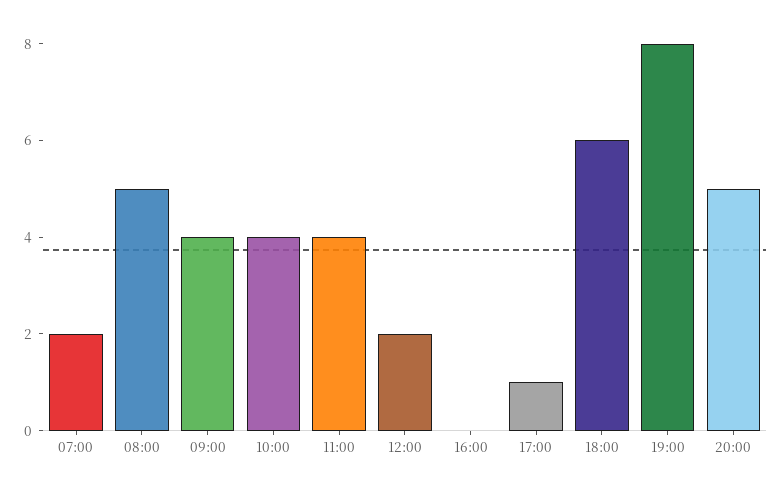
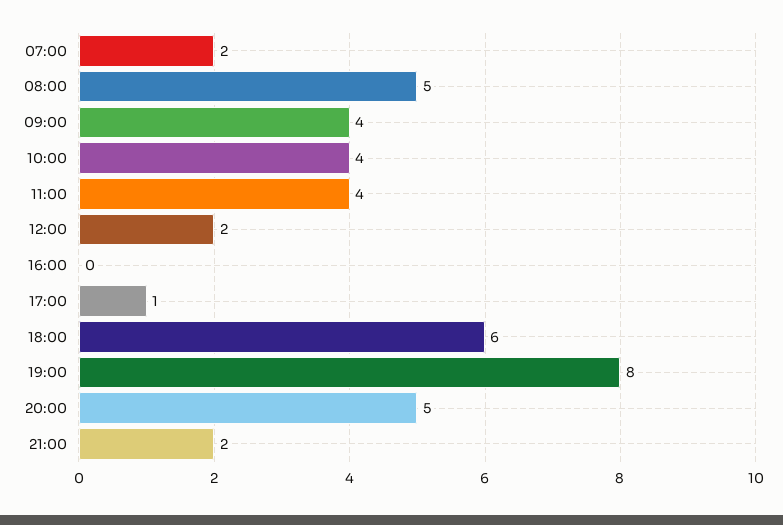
21:00: none -> 2

